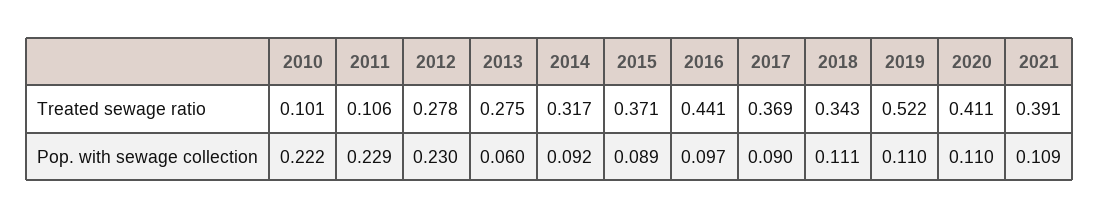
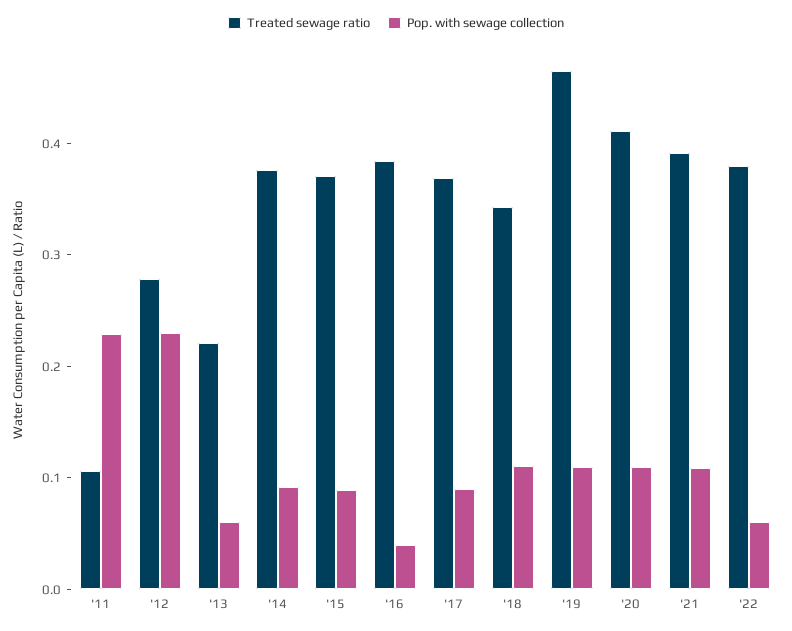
Treated sewage ratio, 2010: 0.101 -> none
Treated sewage ratio, 2013: 0.275 -> 0.22
Treated sewage ratio, 2014: 0.317 -> 0.38
Treated sewage ratio, 2016: 0.441 -> 0.38
Treated sewage ratio, 2019: 0.522 -> 0.46
Pop. with sewage collection, 2010: 0.222 -> none
Pop. with sewage collection, 2016: 0.097 -> 0.04
Treated sewage ratio, '22: none -> 0.38
Pop. with sewage collection, '22: none -> 0.06

